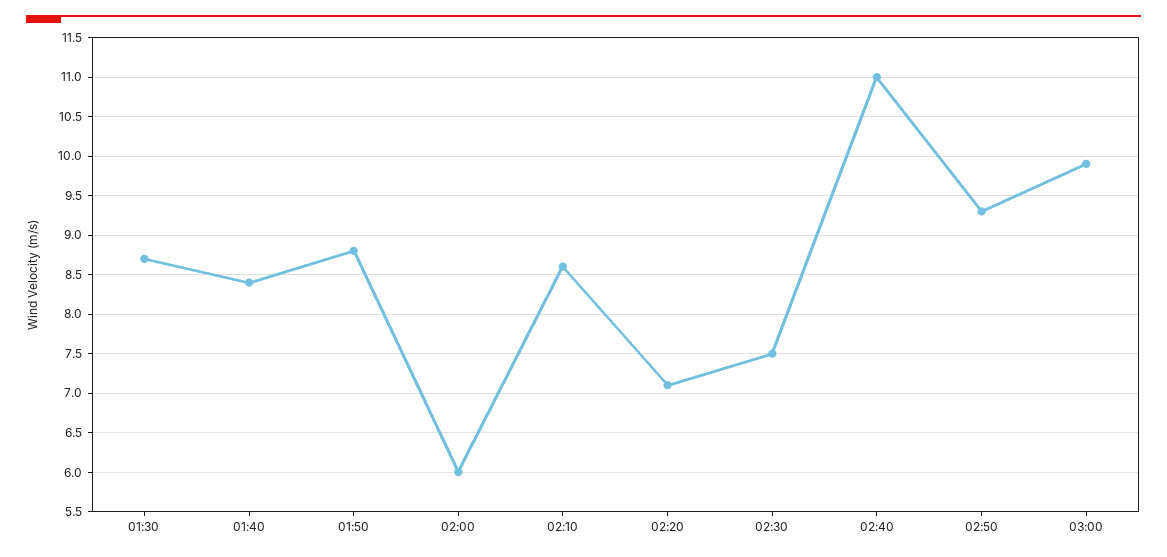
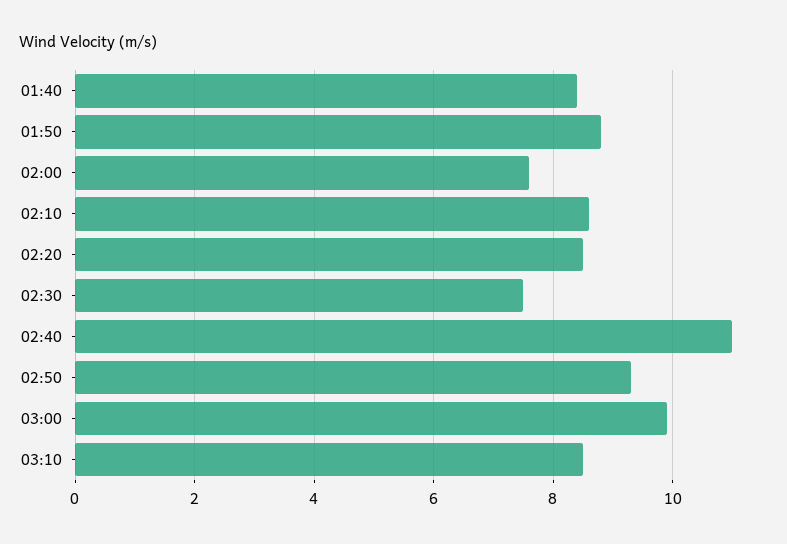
01:30: 8.7 -> none
02:00: 6 -> 7.5
02:20: 7.1 -> 8.5
03:10: none -> 8.5

